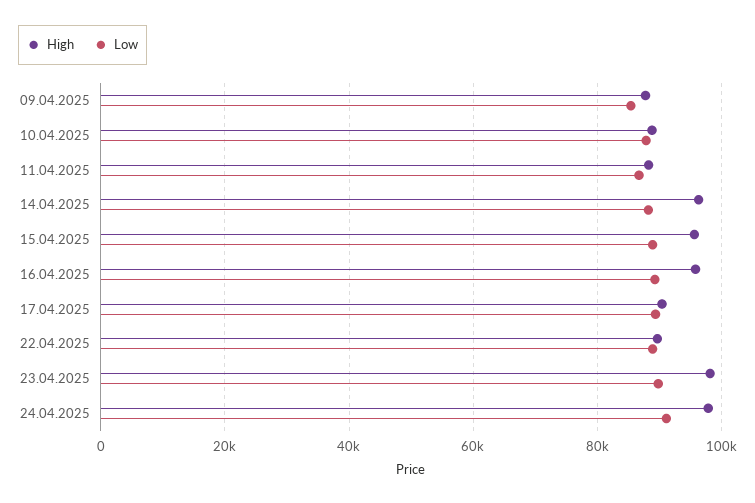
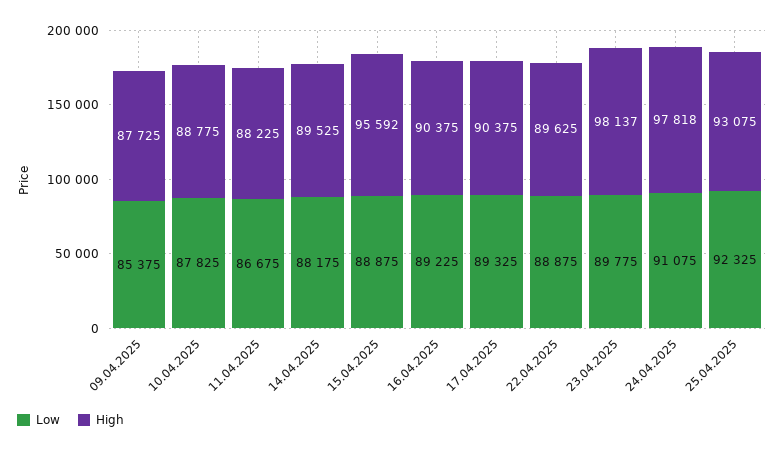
High, 14.04.2025: 96000 -> 89525
High, 16.04.2025: 96000 -> 90375
Low, 25.04.2025: none -> 92325
High, 25.04.2025: none -> 93075

